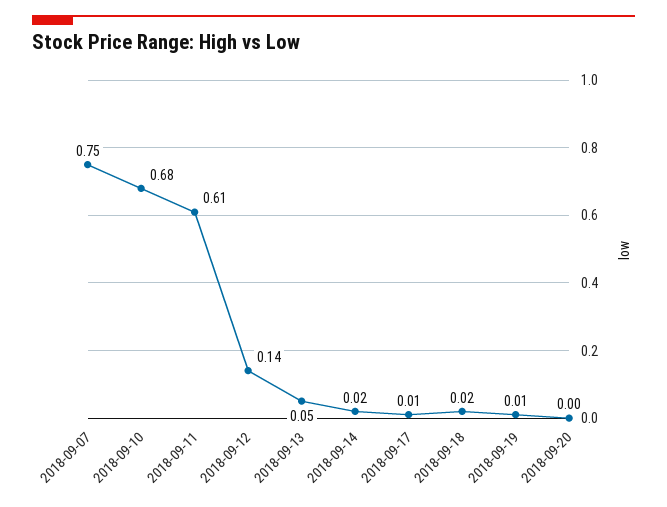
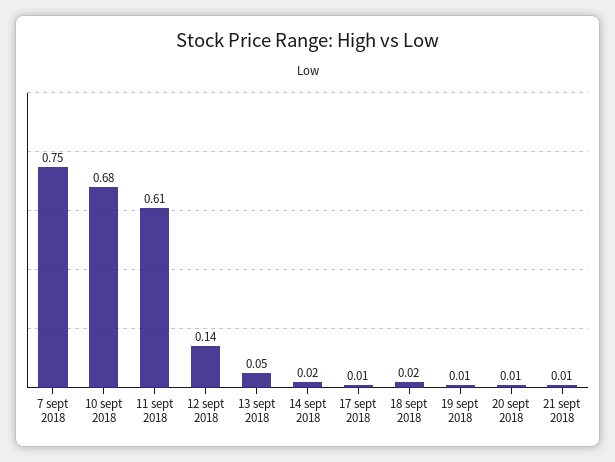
2018-09-20: 0 -> 0.01
21 sept 2018: none -> 0.01

